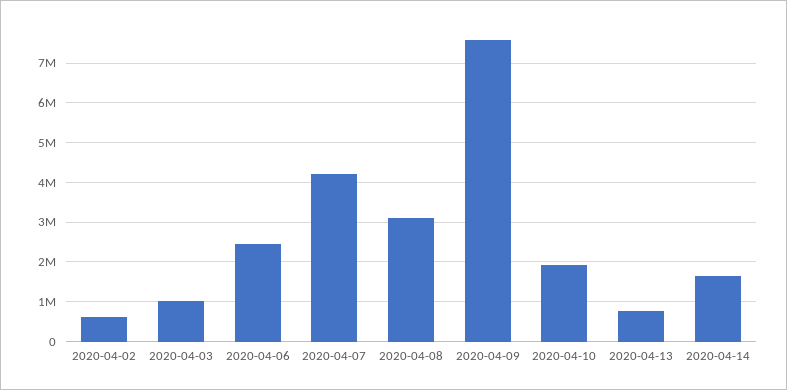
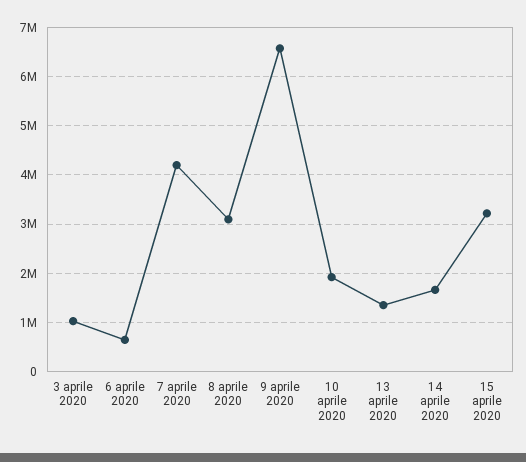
2020-04-02: 600000 -> none
2020-04-06: 2400000 -> 600000
2020-04-09: 7600000 -> 6600000
2020-04-13: 800000 -> 1400000
15 aprile 2020: none -> 3200000

